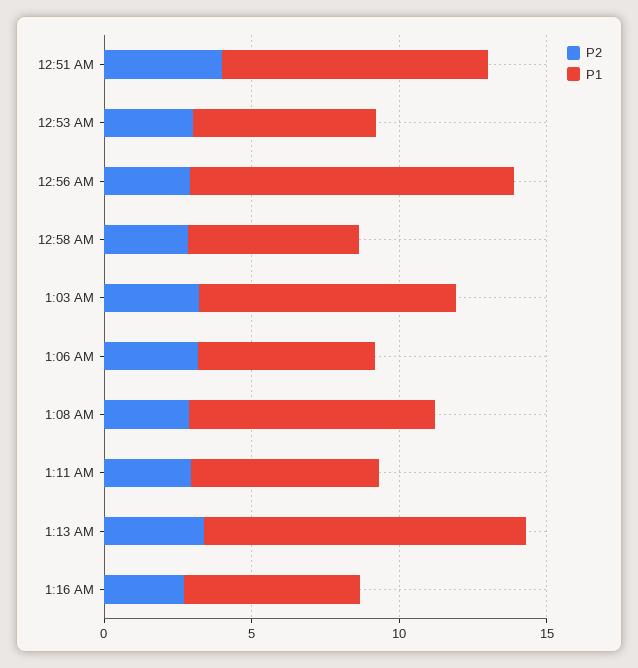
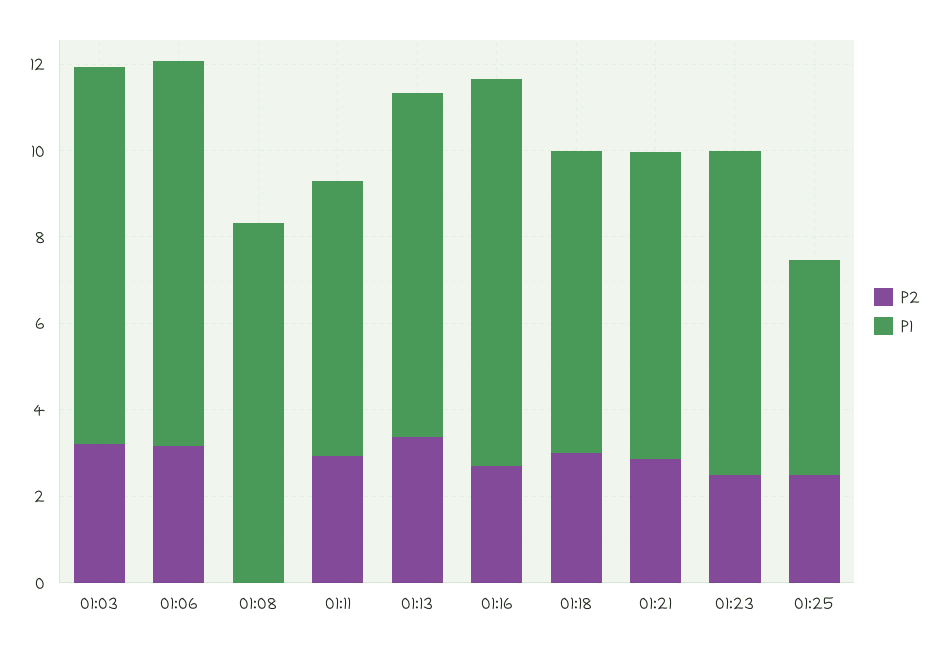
P2, 12:51 AM: 4 -> none
P1, 12:51 AM: 9 -> none
P2, 12:53 AM: 3 -> none
P1, 12:53 AM: 6 -> none
P2, 12:56 AM: 3 -> none
P1, 12:56 AM: 11 -> none
P2, 12:58 AM: 3 -> none
P1, 12:58 AM: 6 -> none
P1, 1:06 AM: 6 -> 9
P2, 1:08 AM: 3 -> 0
P1, 1:13 AM: 11 -> 8
P1, 1:16 AM: 6 -> 9
P2, 01:18: none -> 3
P1, 01:18: none -> 7
P2, 01:21: none -> 3
P1, 01:21: none -> 7
P2, 01:23: none -> 2.5
P1, 01:23: none -> 7.5
P2, 01:25: none -> 2.5
P1, 01:25: none -> 5

